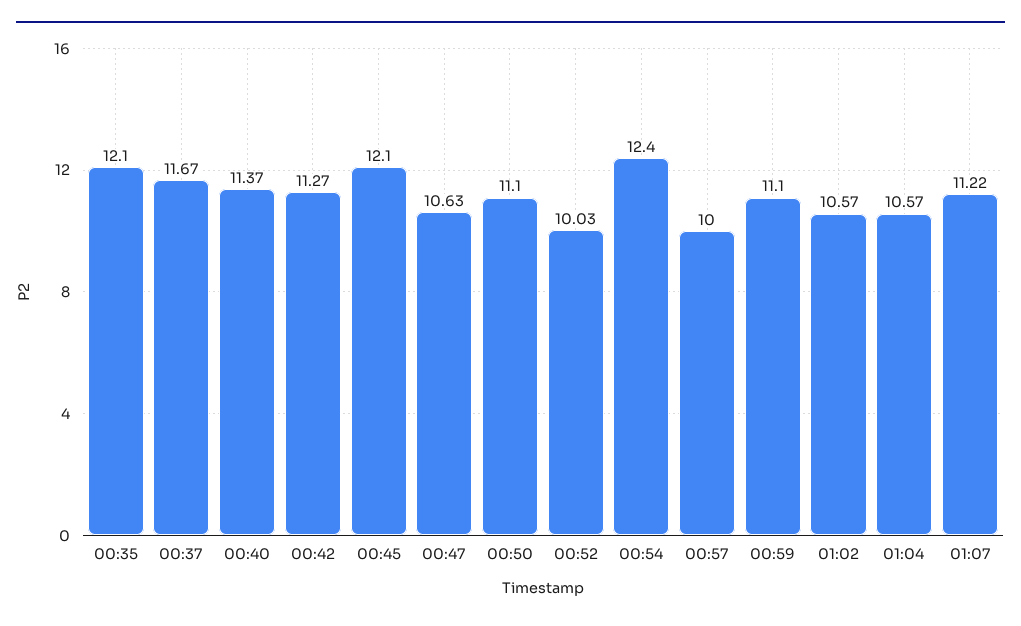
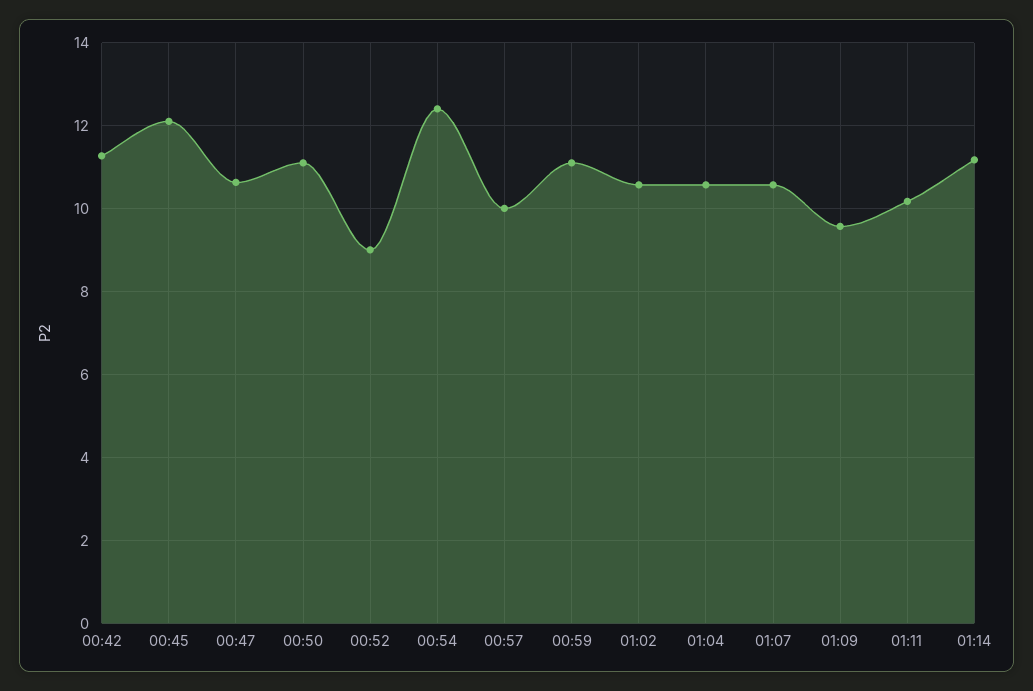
00:35: 12.1 -> none
00:37: 11.67 -> none
00:40: 11.37 -> none
00:52: 10.03 -> 9
01:07: 11.22 -> 10.6
01:09: none -> 9.6
01:11: none -> 10.2
01:14: none -> 11.2

